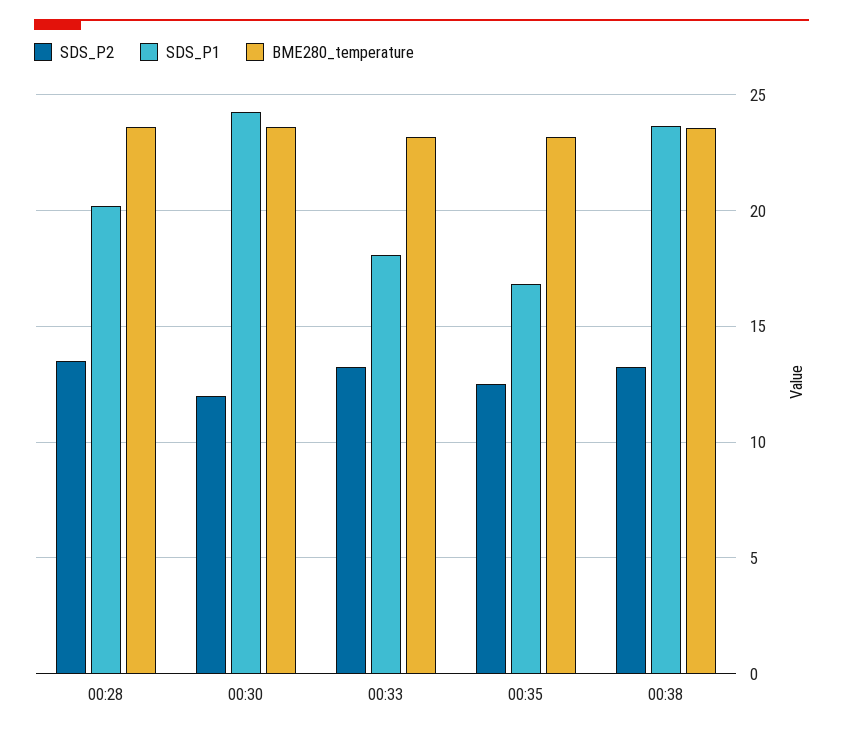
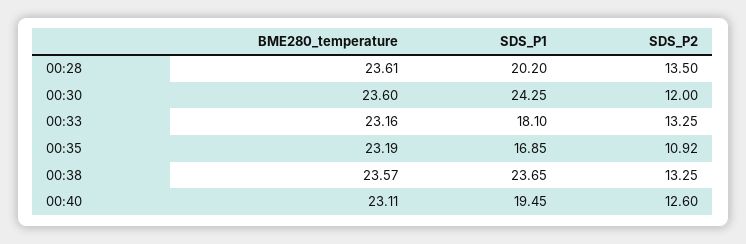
SDS_P2, 00:35: 12.5 -> 10.92
BME280_temperature, 00:40: none -> 23.11
SDS_P1, 00:40: none -> 19.45
SDS_P2, 00:40: none -> 12.6

